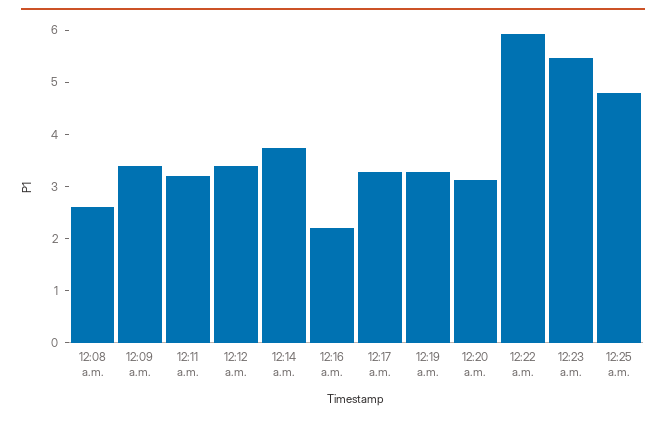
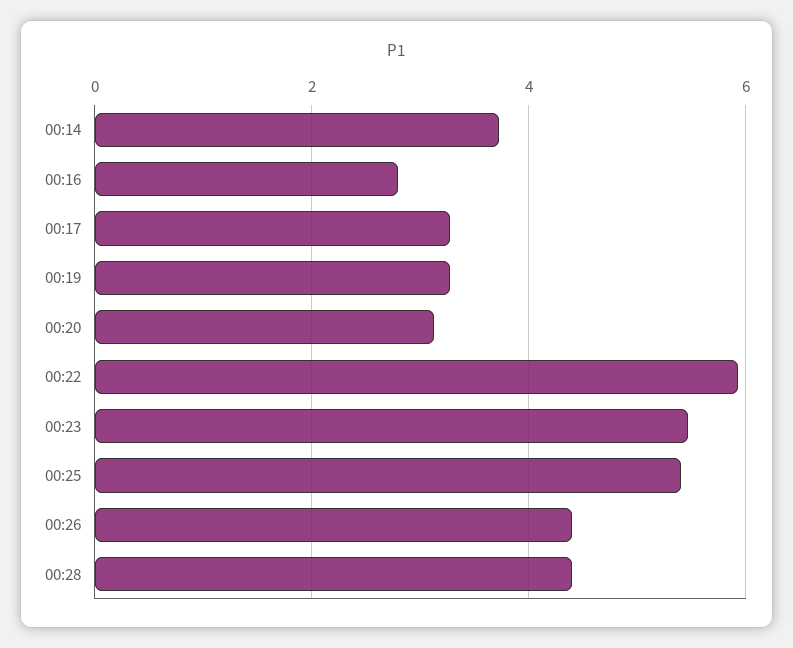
12:08 a.m.: 2.6 -> none
12:09 a.m.: 3.4 -> none
12:11 a.m.: 3.2 -> none
12:12 a.m.: 3.4 -> none
12:16 a.m.: 2.2 -> 2.8
12:25 a.m.: 4.8 -> 5.4
00:26: none -> 4.4
00:28: none -> 4.4

